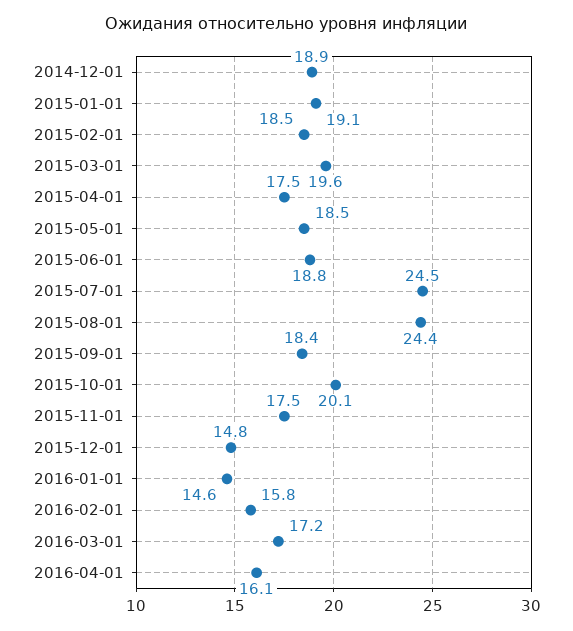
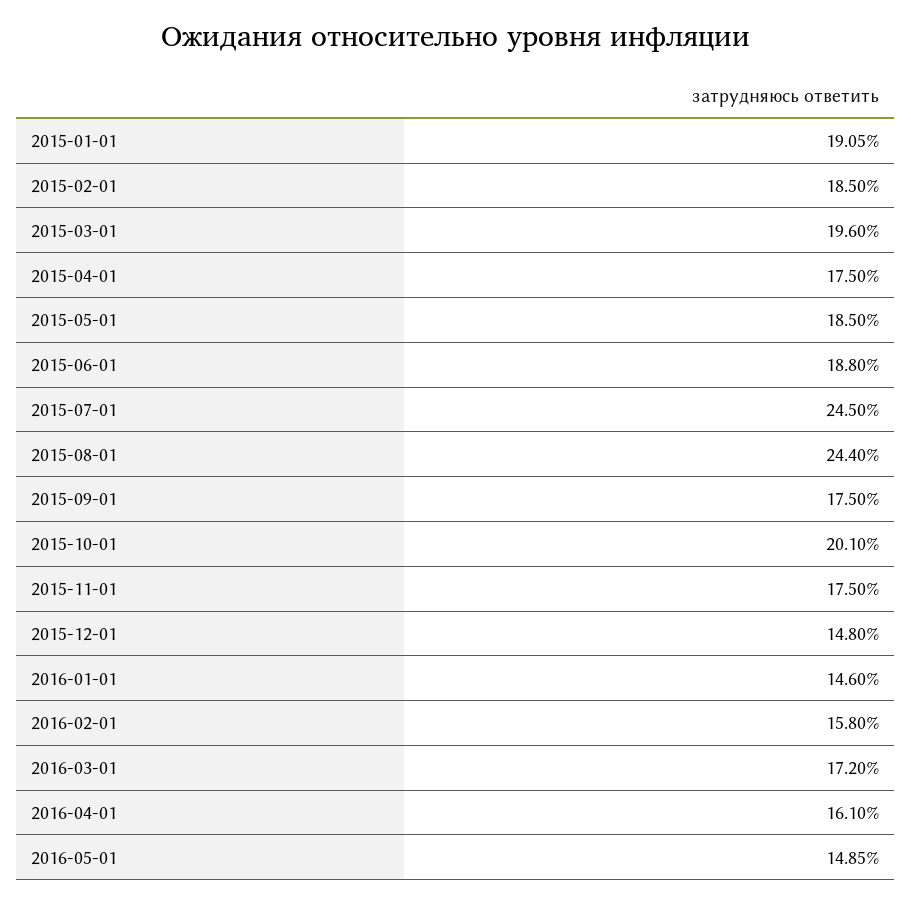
2014-12-01: 18.9 -> none
2015-09-01: 18.4 -> 17.5
2016-05-01: none -> 14.85

